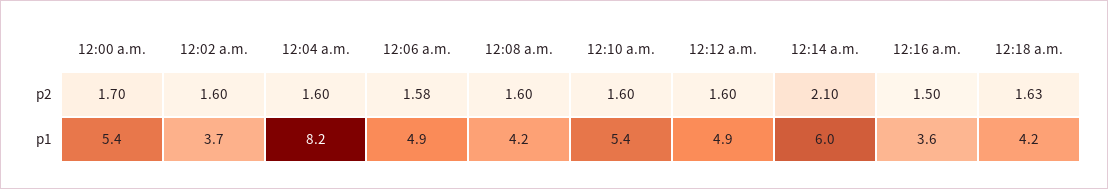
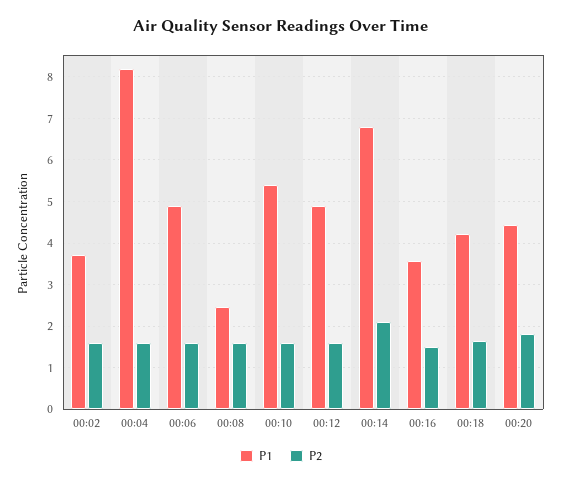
p2, 12:00 a.m.: 1.7 -> none
p1, 12:00 a.m.: 5.4 -> none
p1, 12:08 a.m.: 4.2 -> 2.4
p1, 12:14 a.m.: 6 -> 6.8
p1, 00:20: none -> 4.4
p2, 00:20: none -> 1.8

